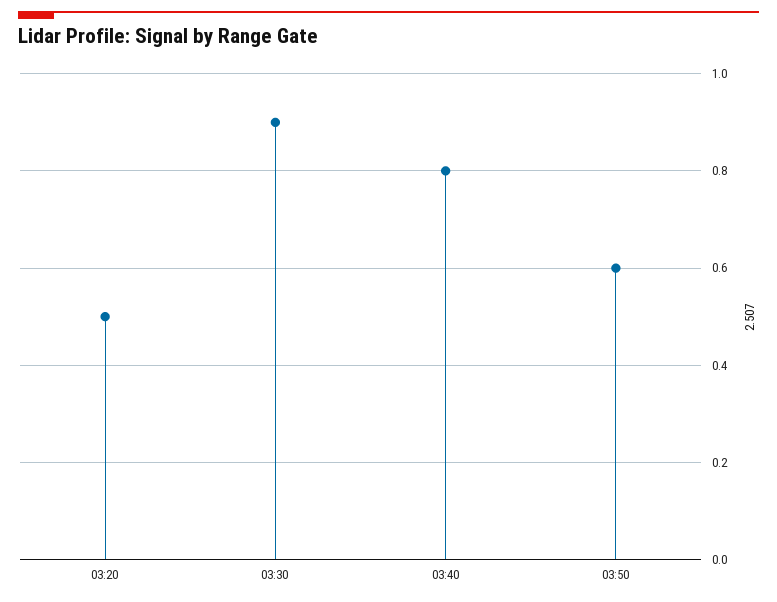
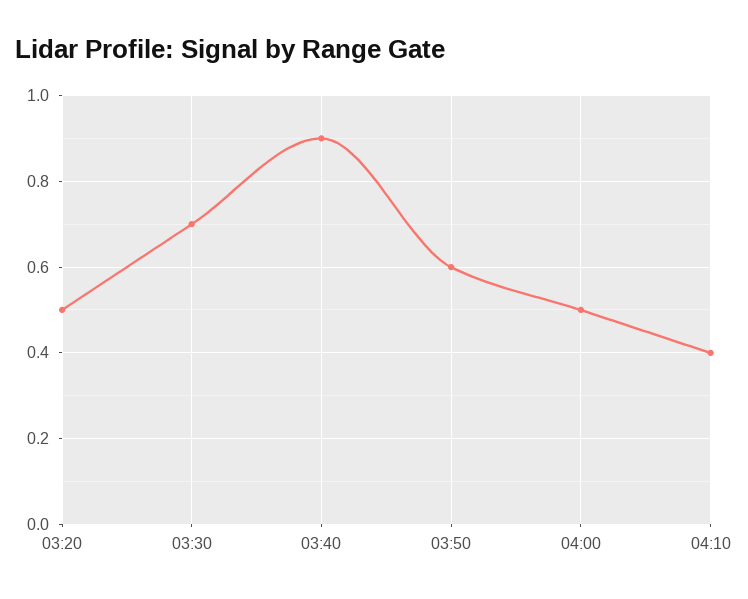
03:30: 0.9 -> 0.7
03:40: 0.8 -> 0.9
04:00: none -> 0.5
04:10: none -> 0.4

